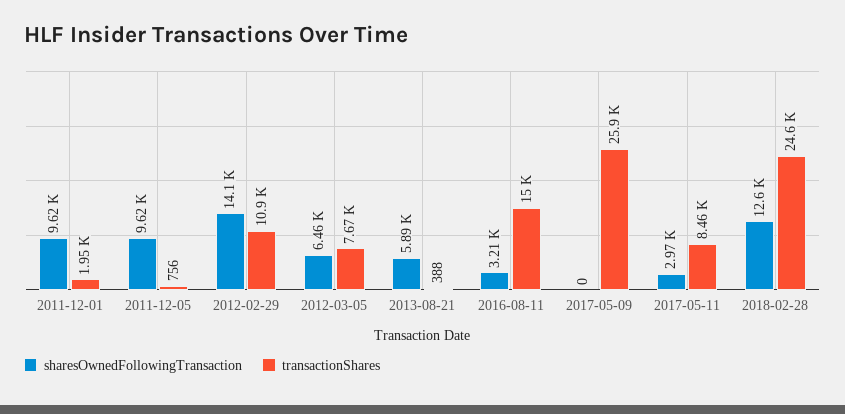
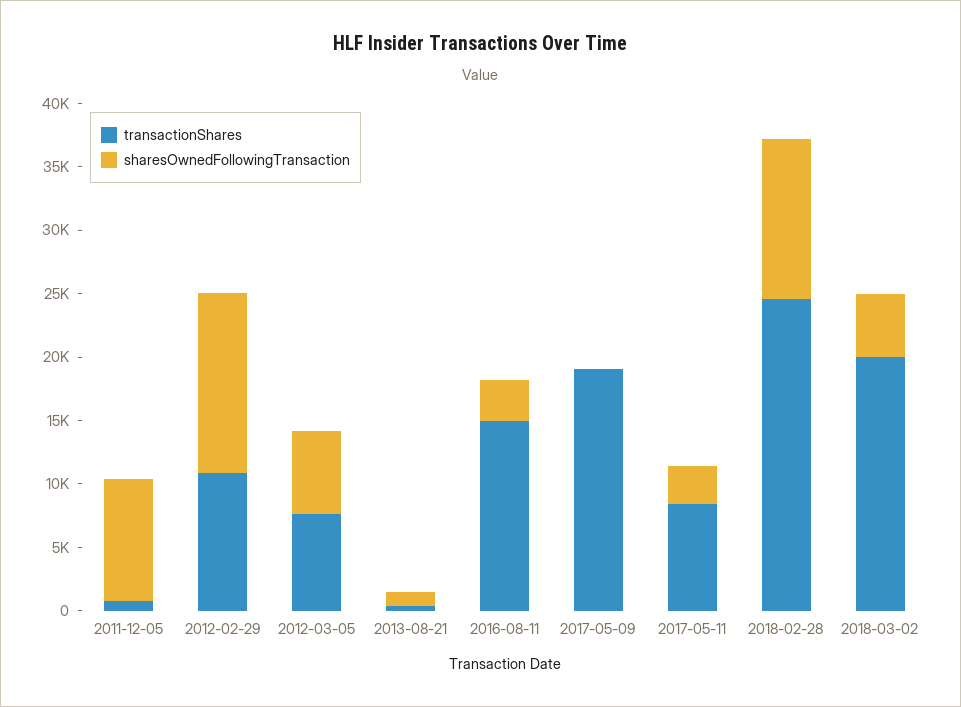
sharesOwnedFollowingTransaction, 2011-12-01: 9620 -> none
transactionShares, 2011-12-01: 1950 -> none
sharesOwnedFollowingTransaction, 2013-08-21: 5890 -> 1000
transactionShares, 2017-05-09: 25900 -> 19000
transactionShares, 2018-03-02: none -> 20000
sharesOwnedFollowingTransaction, 2018-03-02: none -> 5000

